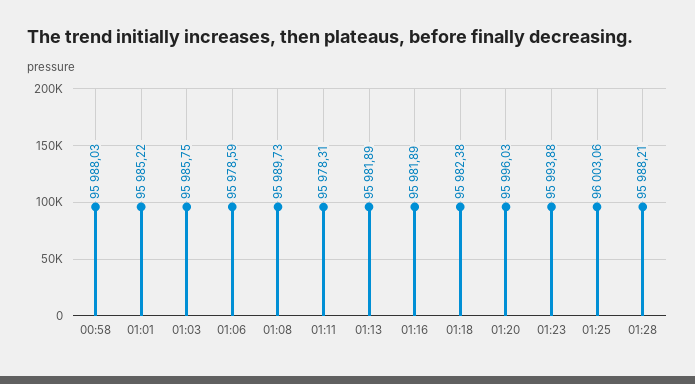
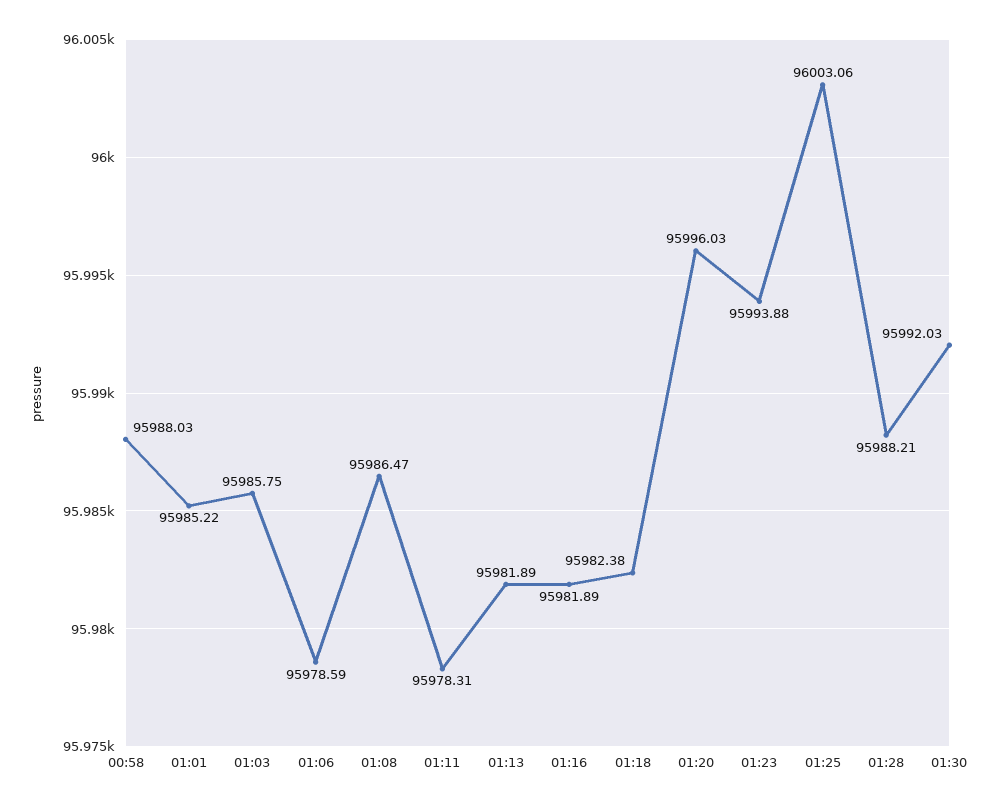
01:08: 95989.73 -> 95986.47
01:30: none -> 95992.03

